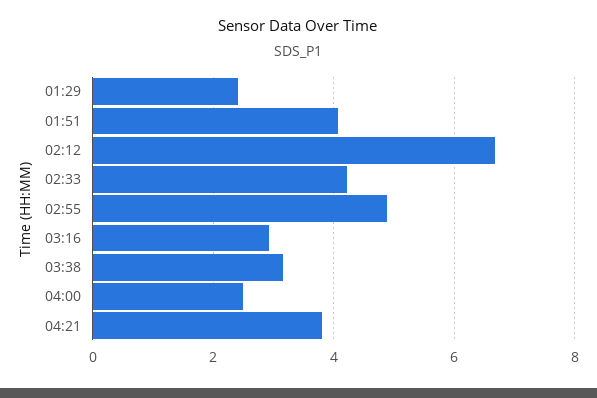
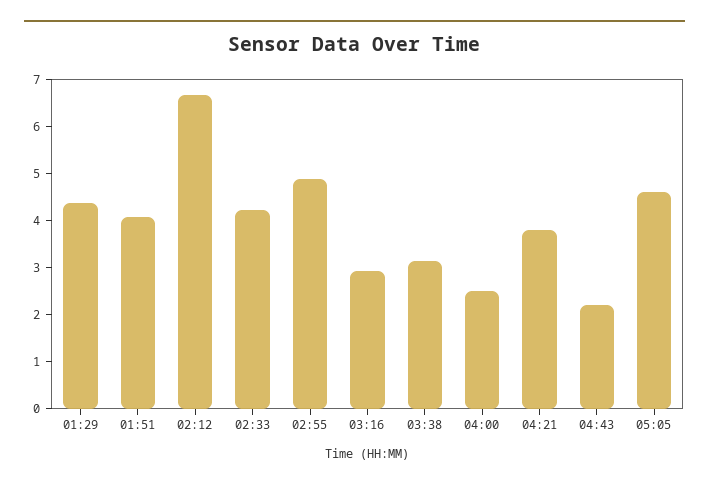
01:29: 2.4 -> 4.4
04:43: none -> 2.2
05:05: none -> 4.6

